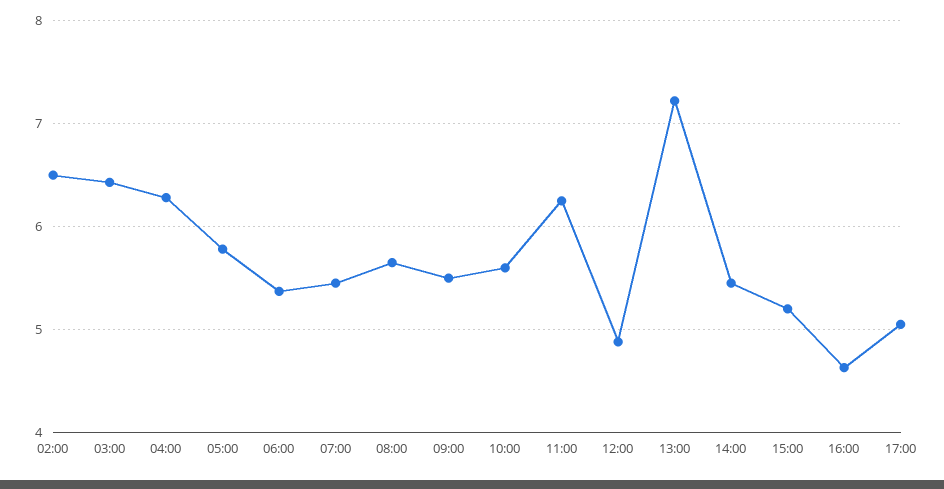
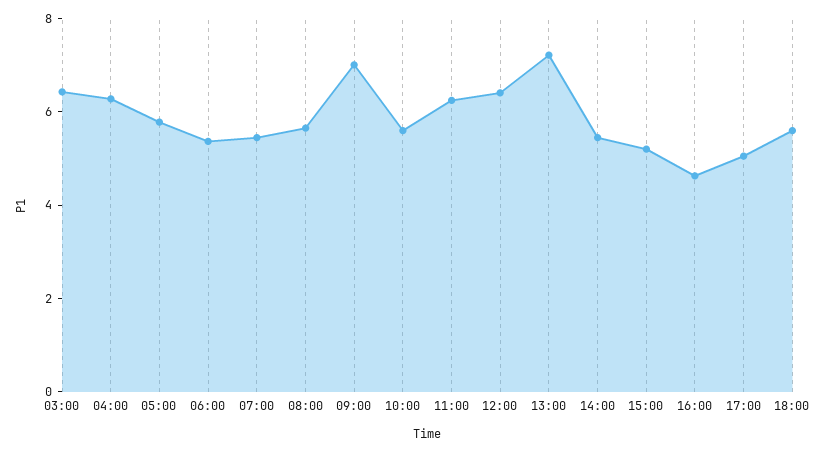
02:00: 6.5 -> none
09:00: 5.5 -> 7
12:00: 4.9 -> 6.5
18:00: none -> 5.5

